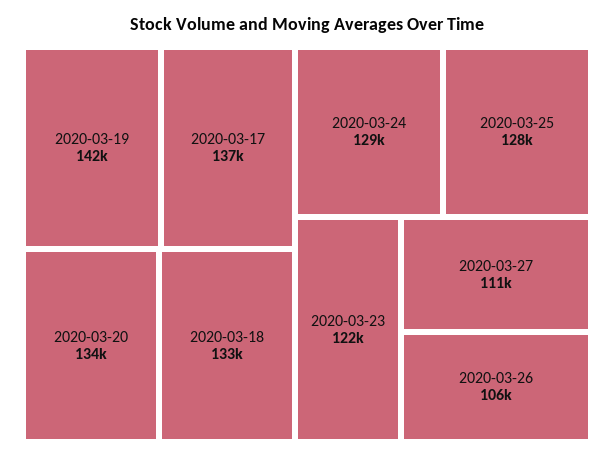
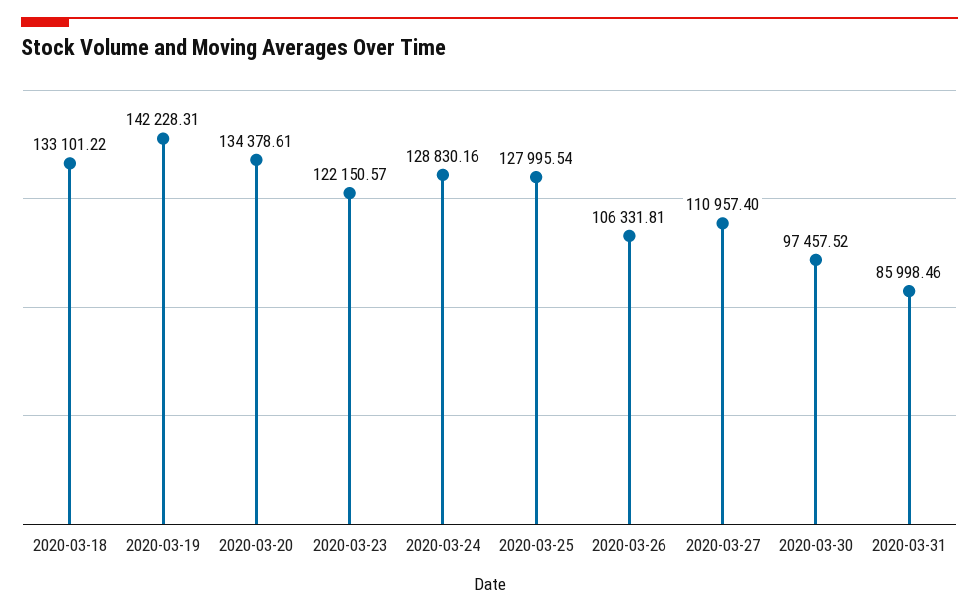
2020-03-17: 137000 -> none
2020-03-30: none -> 97457.52
2020-03-31: none -> 85998.46

